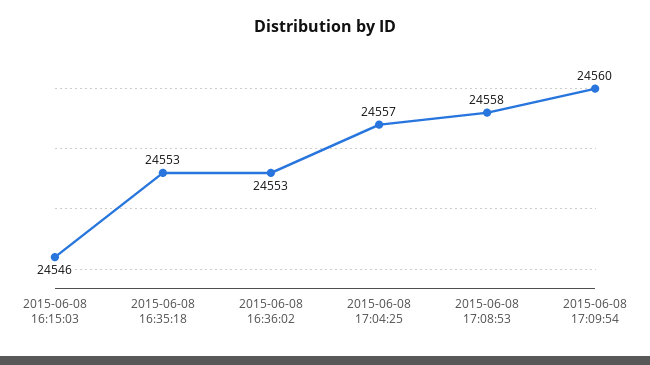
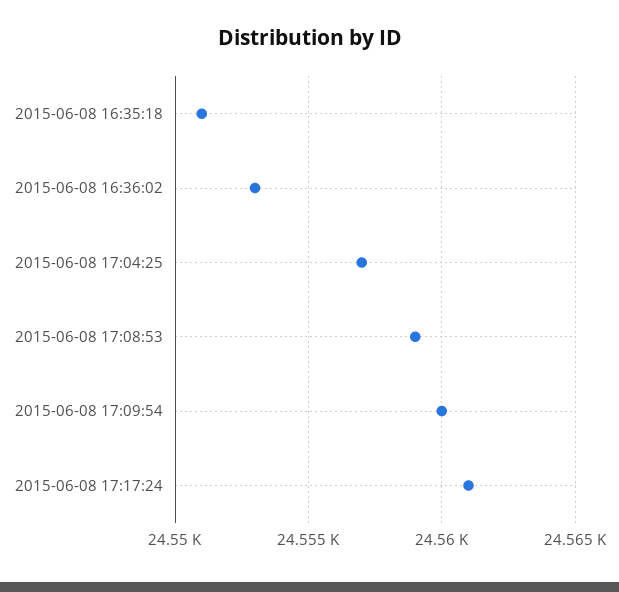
2015-06-08 16:15:03: 24546 -> none
2015-06-08 16:35:18: 24553 -> 24551
2015-06-08 17:08:53: 24558 -> 24559
2015-06-08 17:17:24: none -> 24561

